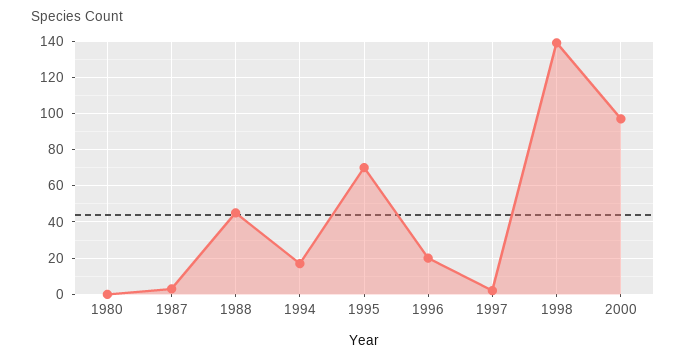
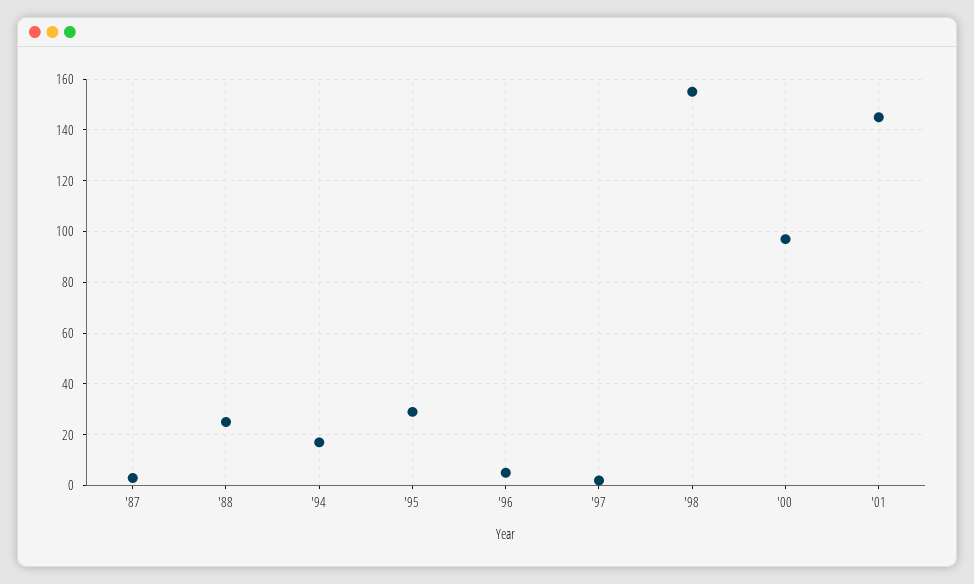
1980: 0 -> none
1988: 45 -> 25
1995: 70 -> 30
1996: 20 -> 5
1998: 140 -> 155
'01: none -> 145

